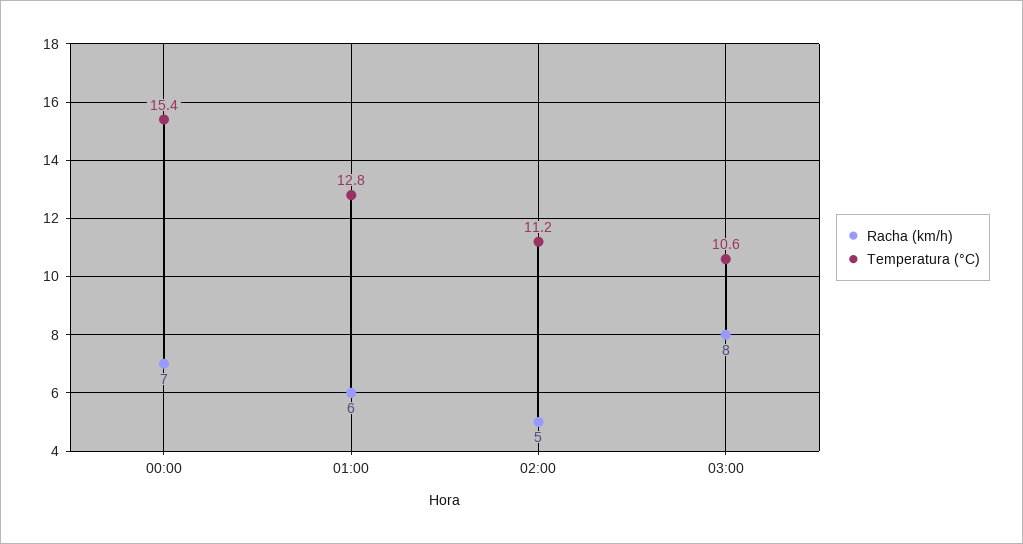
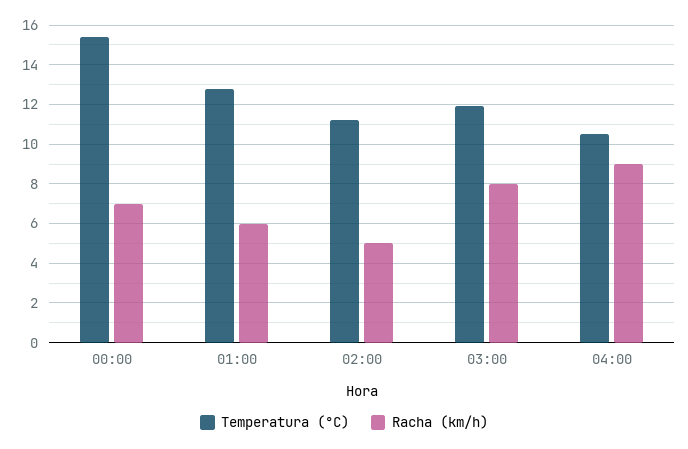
Temperatura (°C), 03:00: 10.6 -> 12
Temperatura (°C), 04:00: none -> 10.5
Racha (km/h), 04:00: none -> 9

